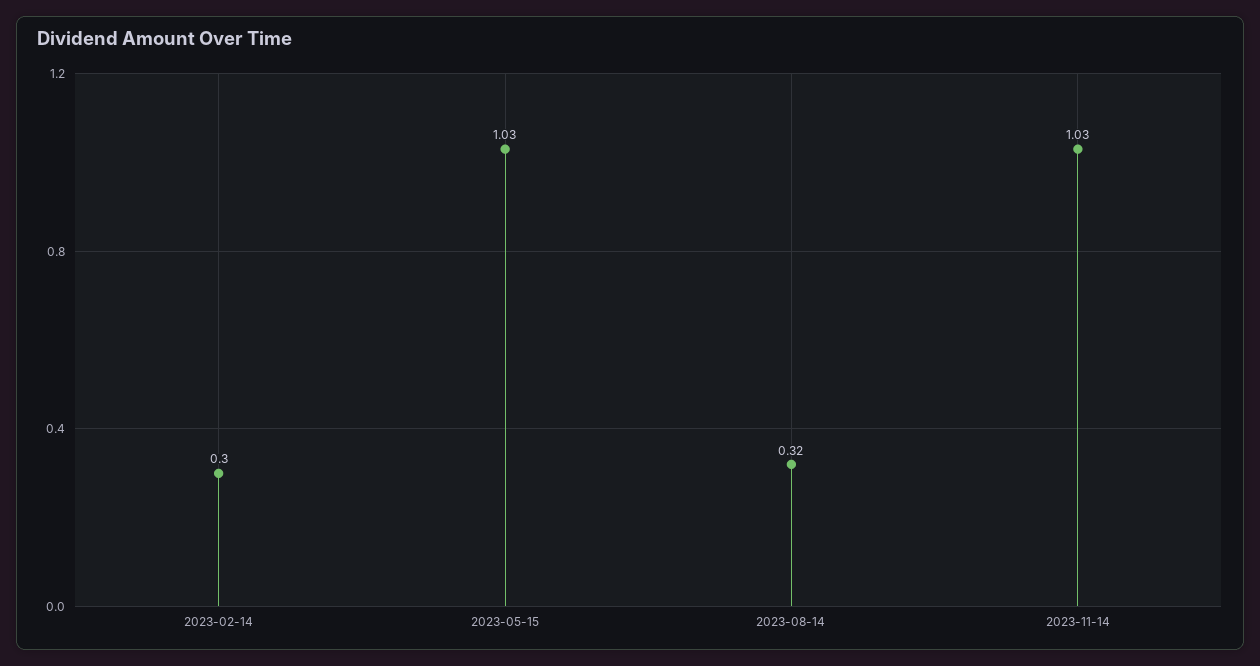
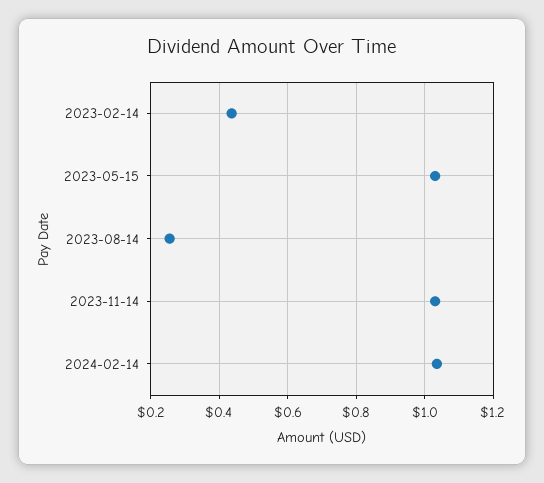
2023-02-14: 0.3 -> 0.44
2023-08-14: 0.32 -> 0.26
2024-02-14: none -> 1.04

